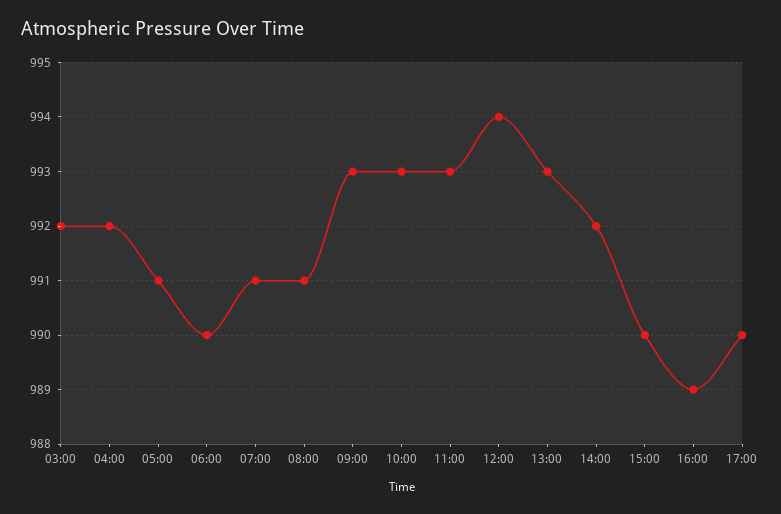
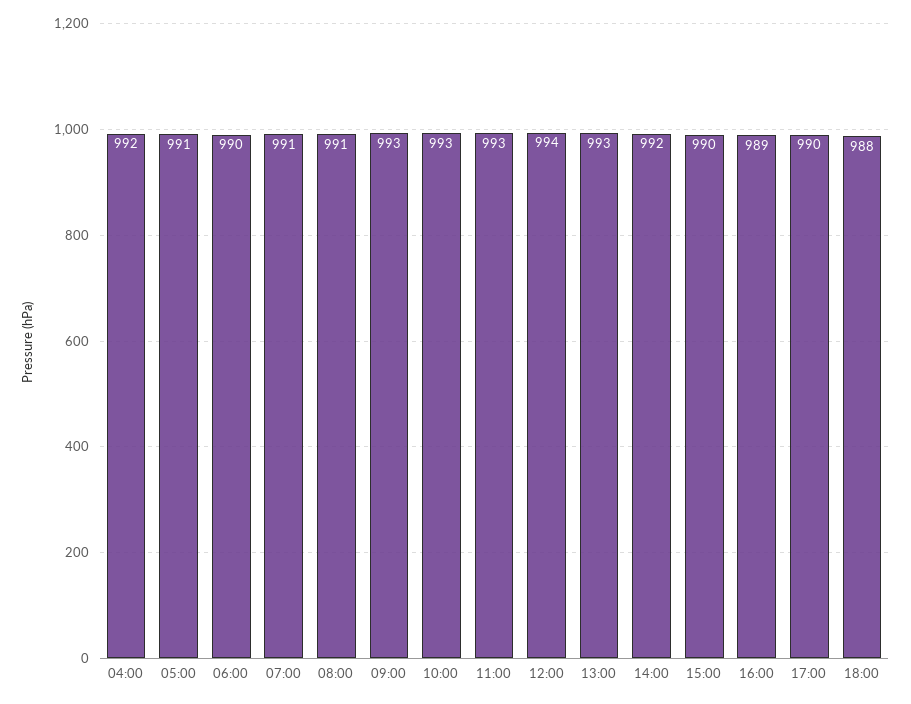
03:00: 992 -> none
18:00: none -> 988

